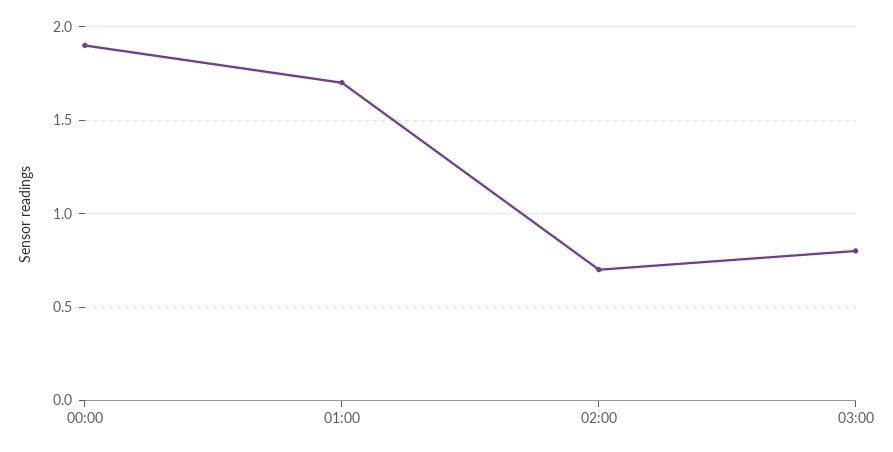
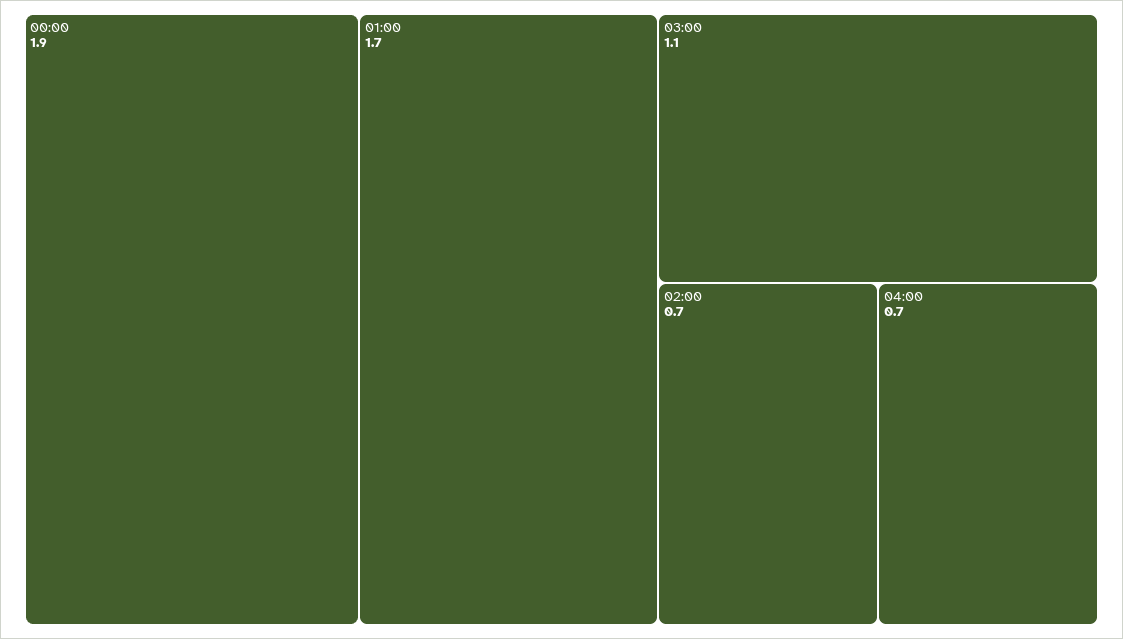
03:00: 0.8 -> 1.1
04:00: none -> 0.7

